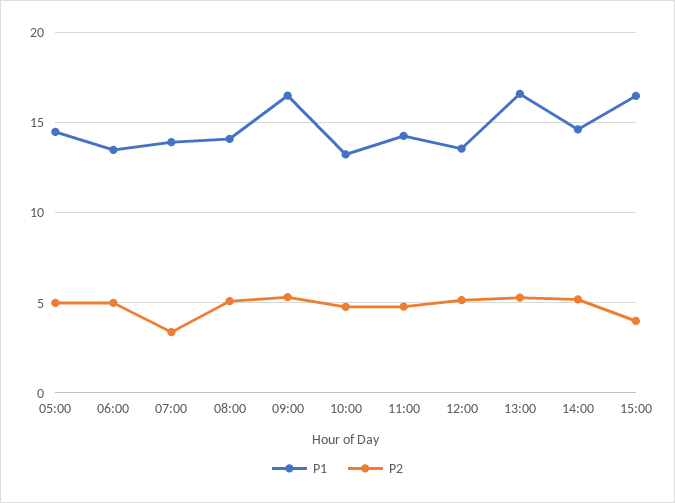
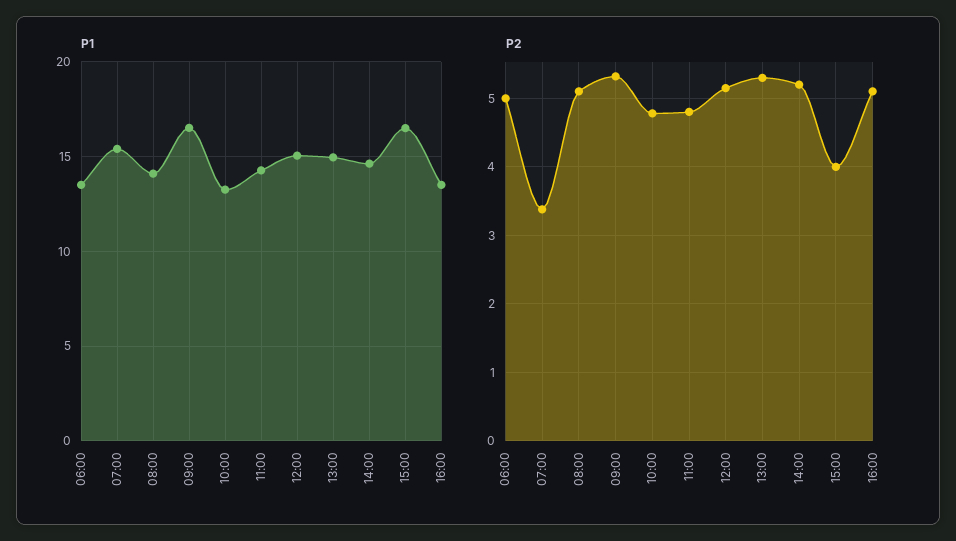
P1, 05:00: 14.5 -> none
P2, 05:00: 5 -> none
P1, 07:00: 14 -> 15.5
P1, 12:00: 13.5 -> 15
P1, 13:00: 16.5 -> 15
P1, 16:00: none -> 13.5
P2, 16:00: none -> 5.1

